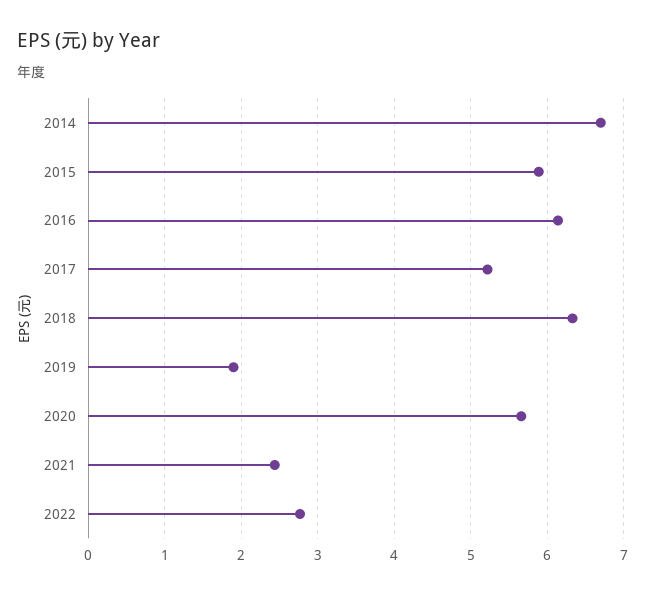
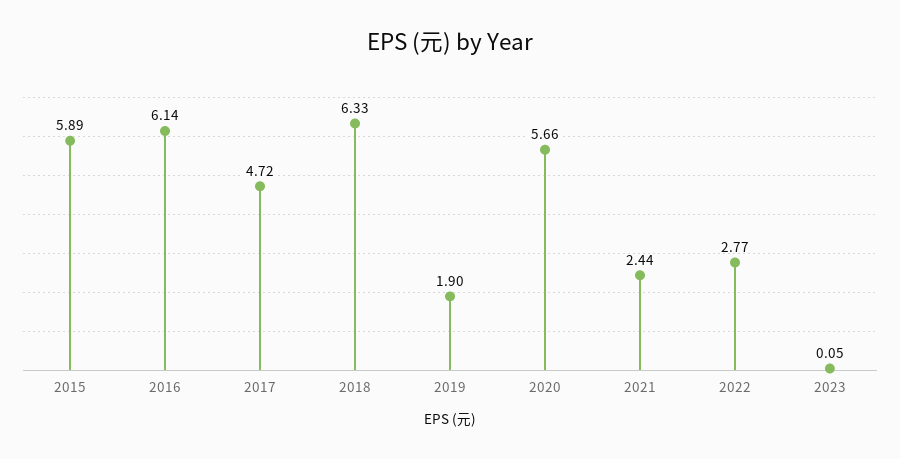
2014: 6.7 -> none
2017: 5.2 -> 4.72
2023: none -> 0.05

